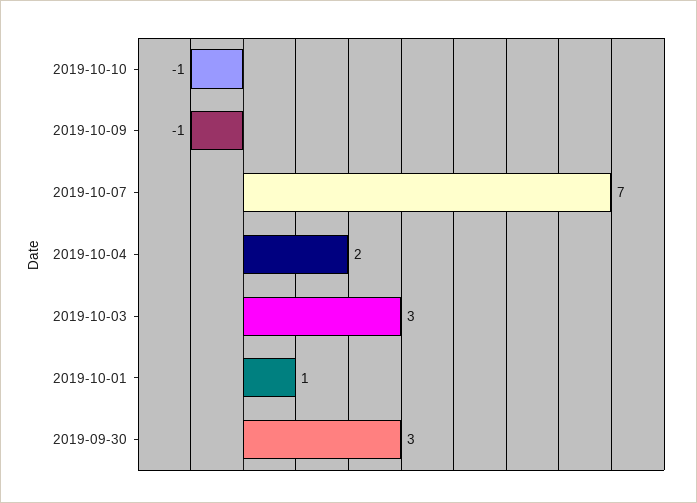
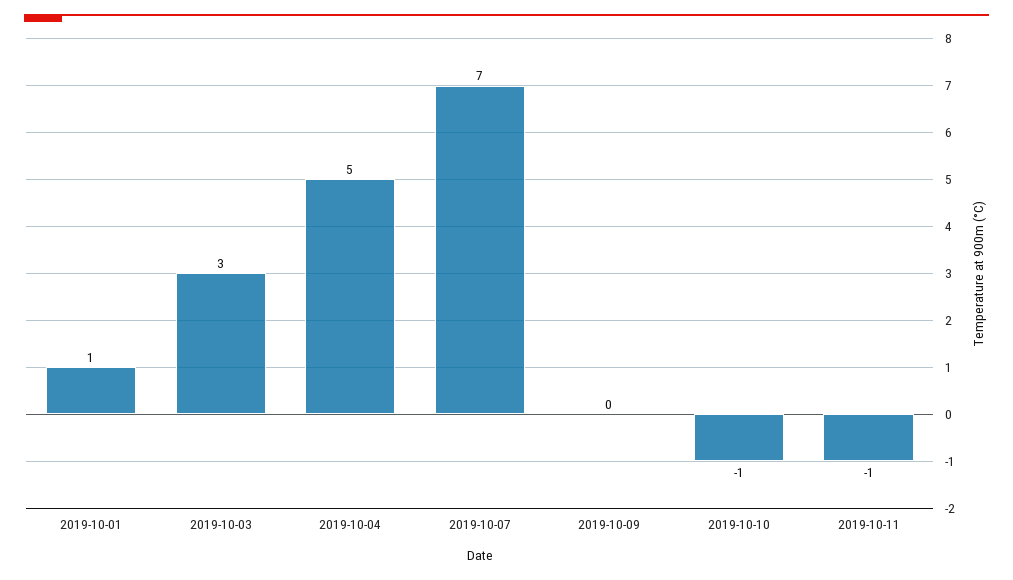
2019-10-09: -1 -> 0
2019-10-04: 2 -> 5
2019-09-30: 3 -> none
2019-10-11: none -> -1

